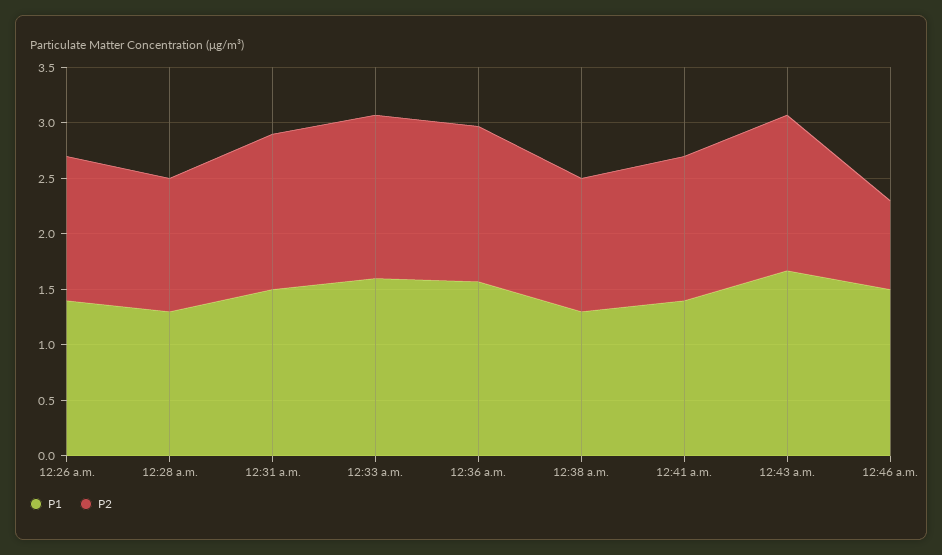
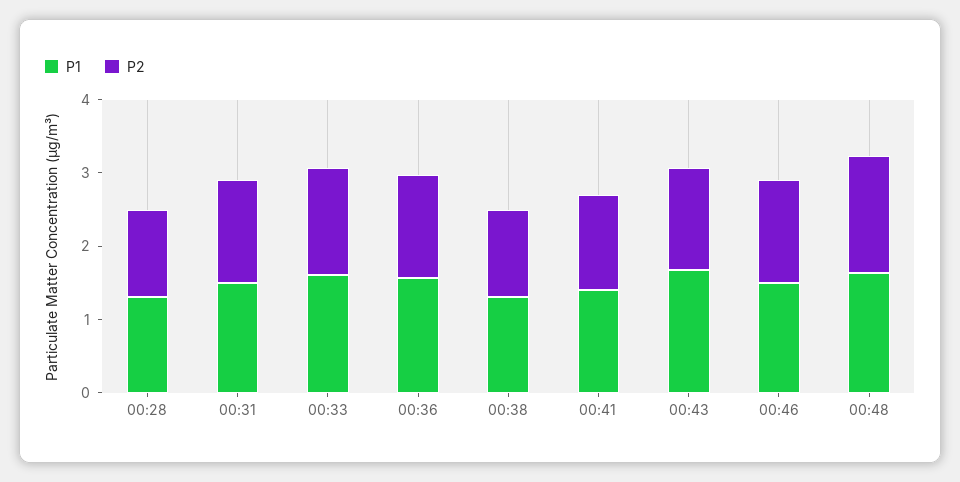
P1, 12:26 a.m.: 1.4 -> none
P2, 12:26 a.m.: 1.3 -> none
P2, 12:46 a.m.: 0.8 -> 1.4
P1, 00:48: none -> 1.6
P2, 00:48: none -> 1.6

